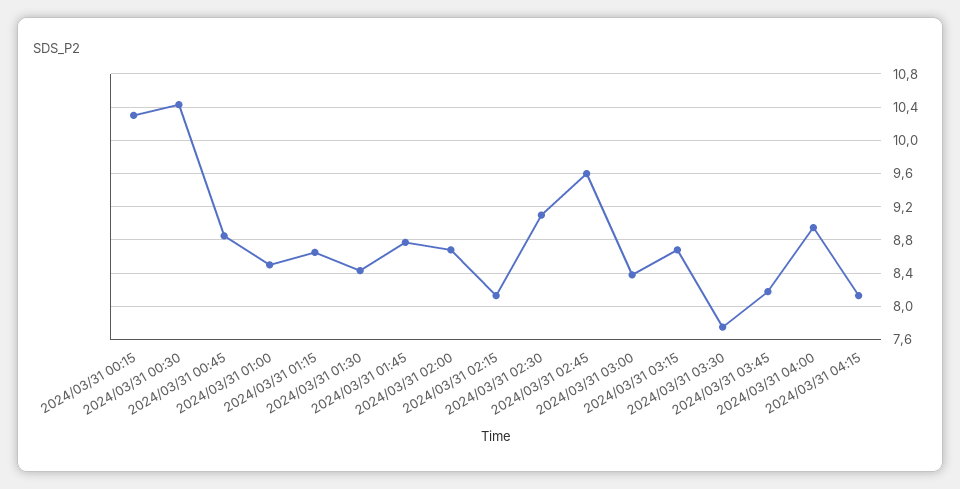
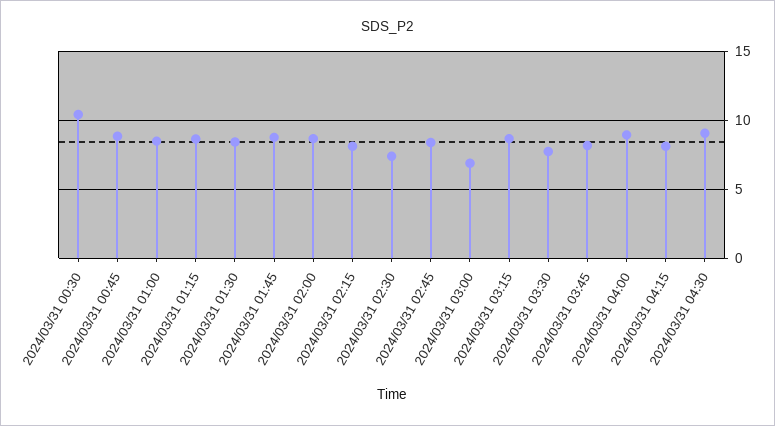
2024/03/31 00:15: 10.3 -> none
2024/03/31 02:30: 9.1 -> 7.5
2024/03/31 02:45: 9.6 -> 8.5
2024/03/31 03:00: 8.4 -> 7
2024/03/31 04:30: none -> 9

